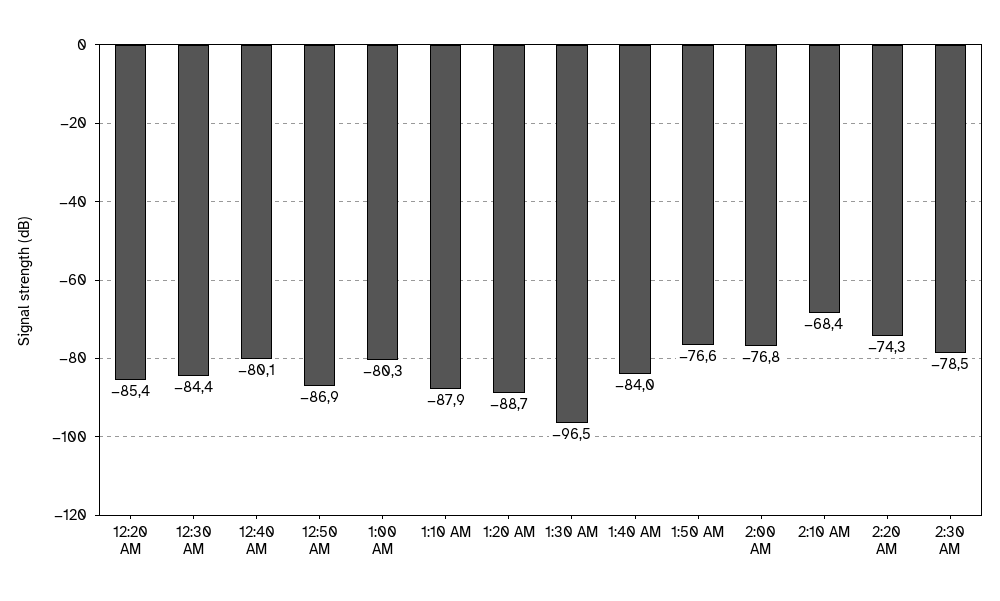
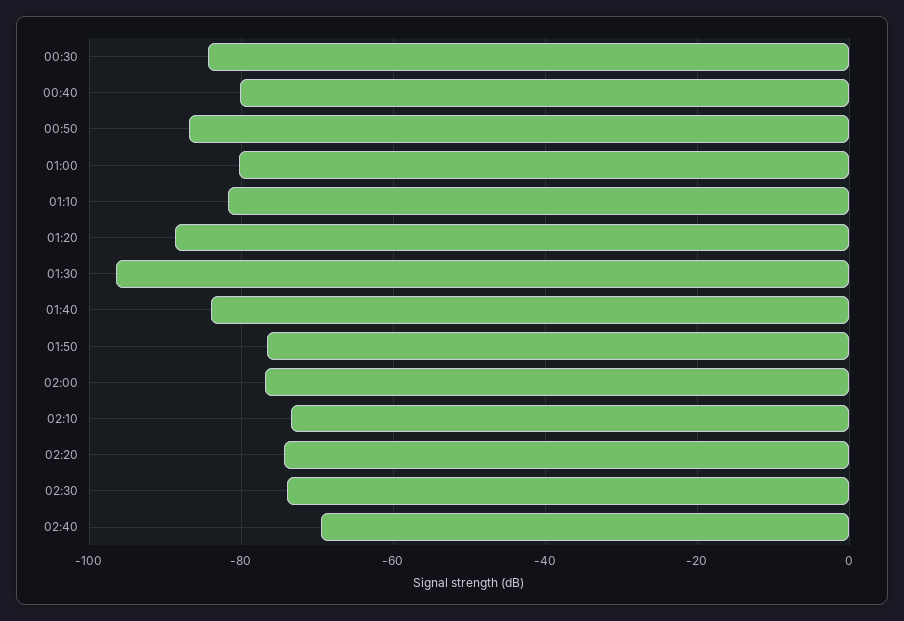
12:20 AM: -85.4 -> none
1:10 AM: -87.9 -> -82
2:10 AM: -68.4 -> -74
2:30 AM: -78.5 -> -74
02:40: none -> -70

